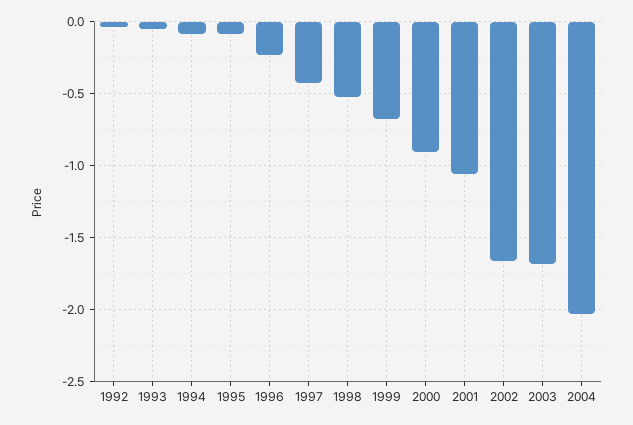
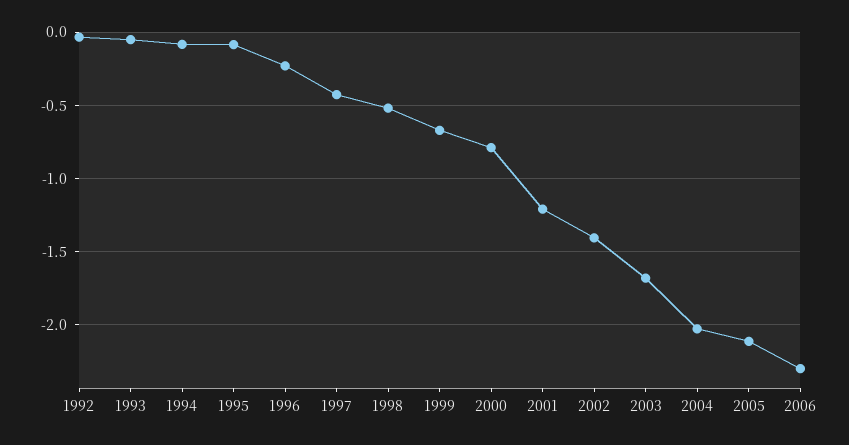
2000: -0.9 -> -0.8
2001: -1.05 -> -1.2
2002: -1.65 -> -1.4
2005: none -> -2.1
2006: none -> -2.3

